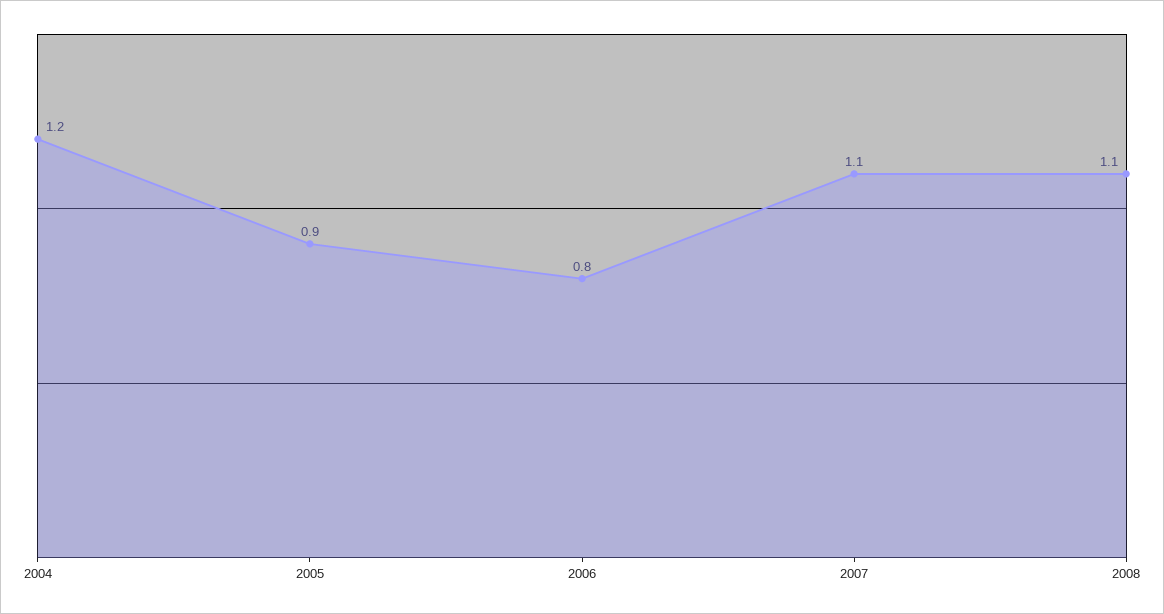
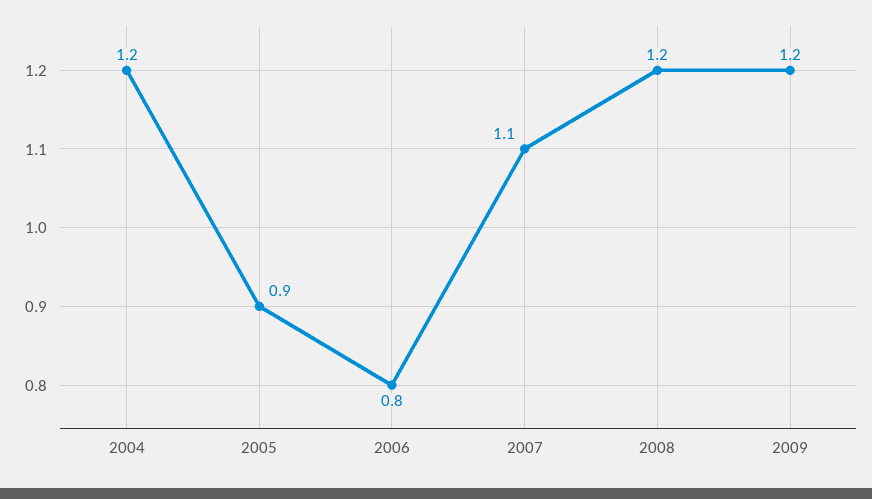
2008: 1.1 -> 1.2
2009: none -> 1.2

